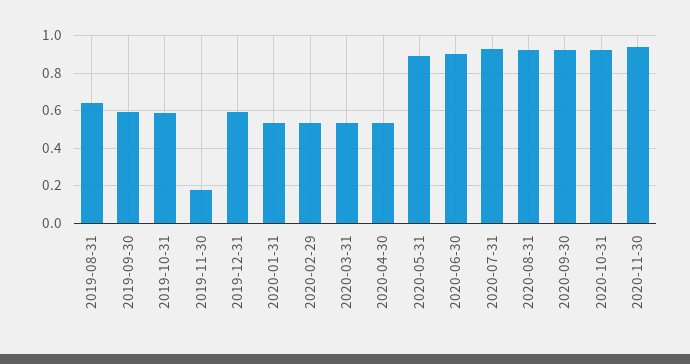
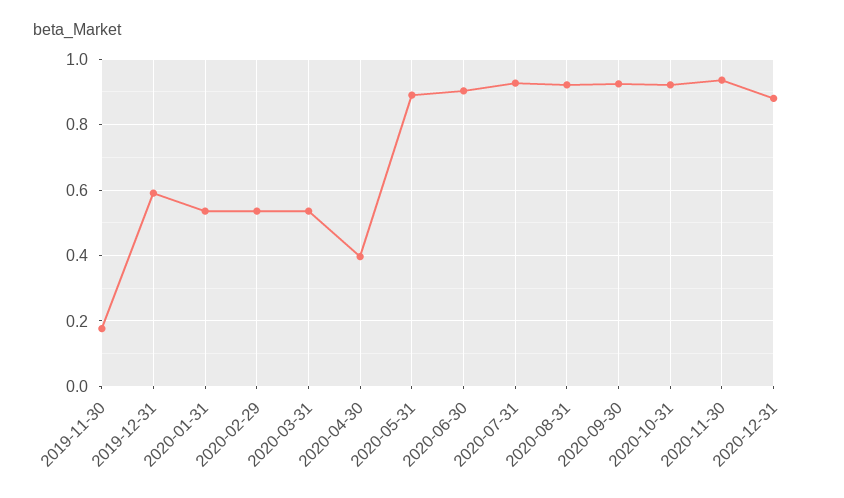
2019-08-31: 0.65 -> none
2019-09-30: 0.6 -> none
2019-10-31: 0.6 -> none
2020-04-30: 0.55 -> 0.4
2020-12-31: none -> 0.88

